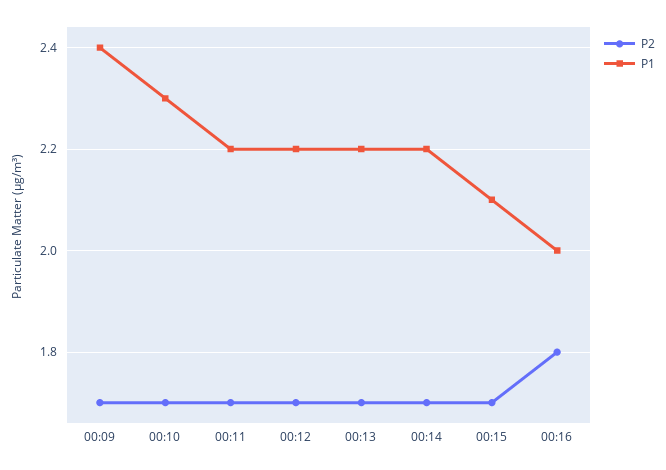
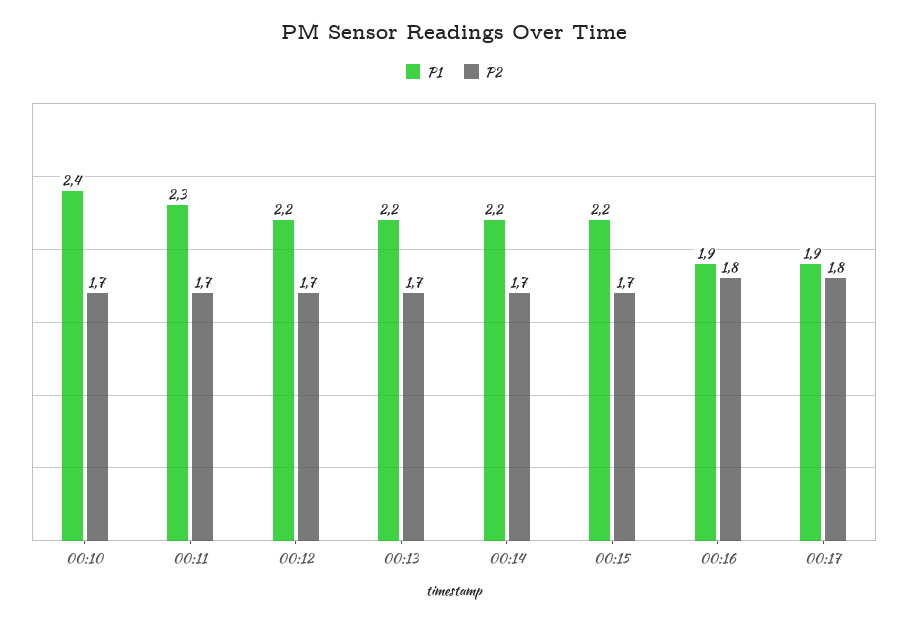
P2, 00:09: 1.7 -> none
P1, 00:09: 2.4 -> none
P1, 00:10: 2.3 -> 2.4
P1, 00:11: 2.2 -> 2.3
P1, 00:15: 2.1 -> 2.2
P1, 00:16: 2 -> 1.9
P1, 00:17: none -> 1.9
P2, 00:17: none -> 1.8

